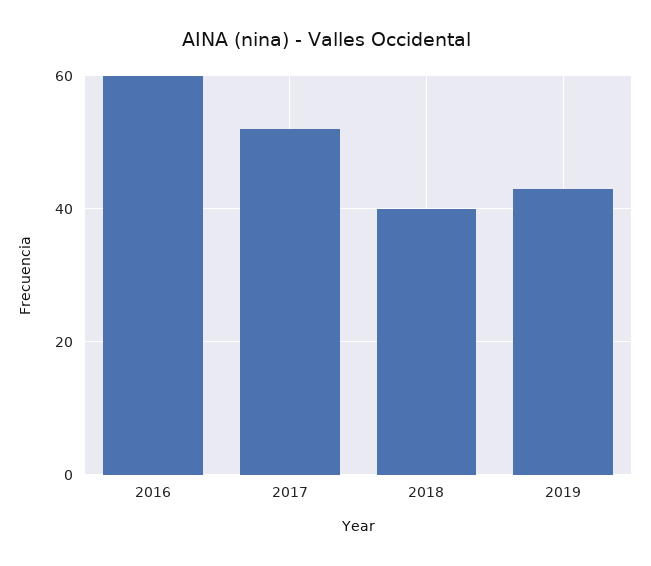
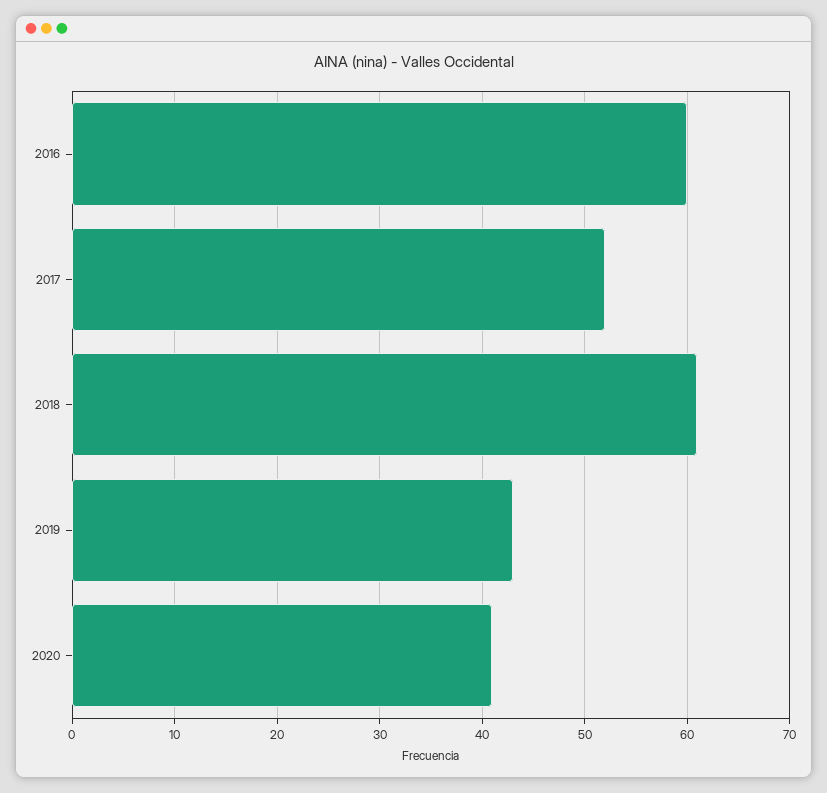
2018: 40 -> 61
2020: none -> 41

